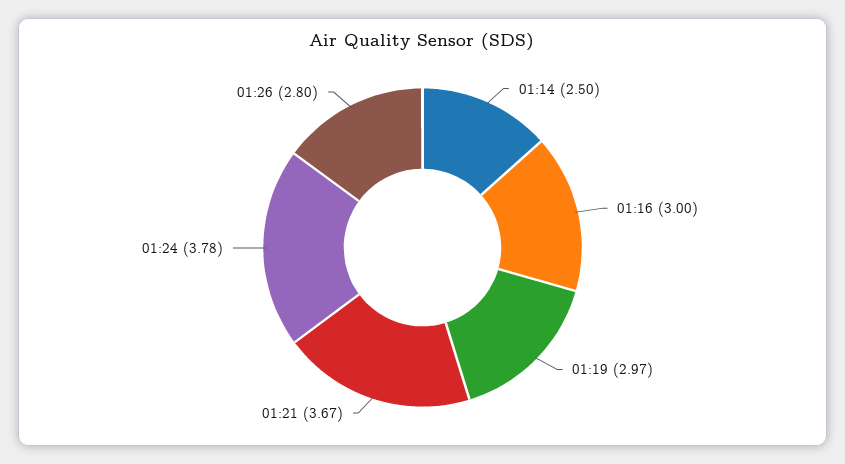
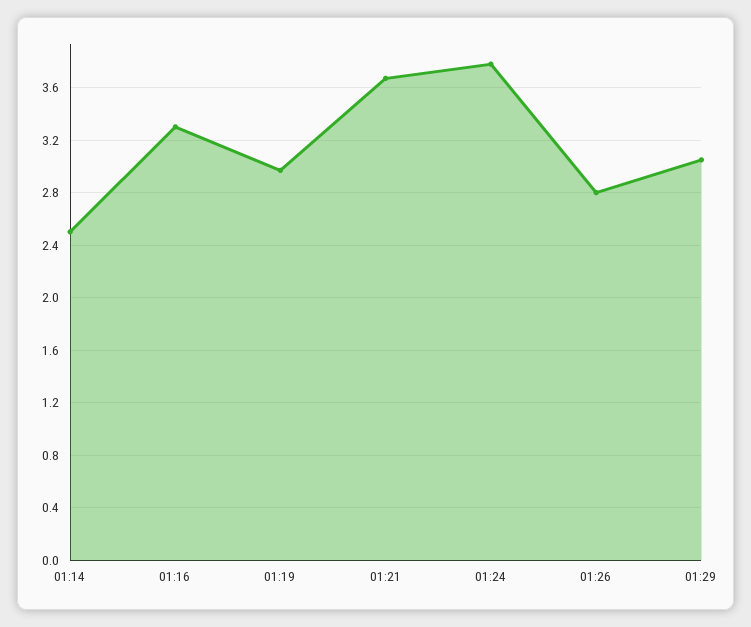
01:16: 3 -> 3.3
01:29: none -> 3.05

